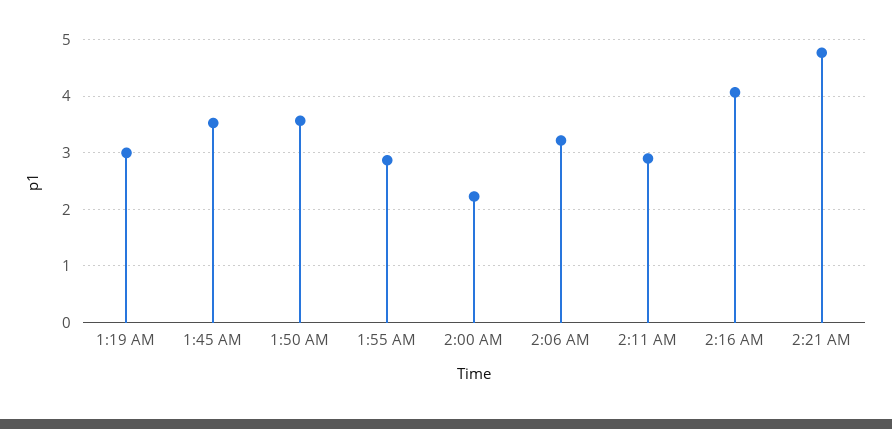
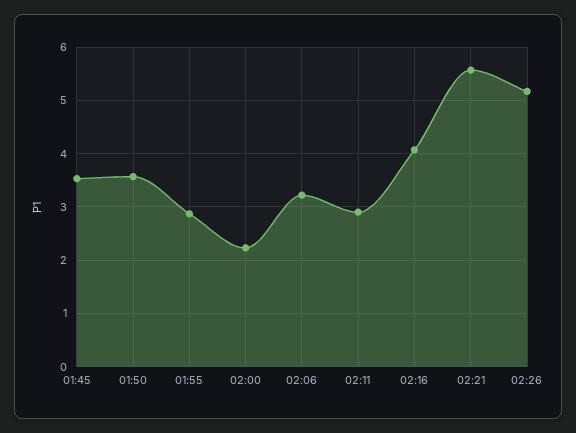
1:19 AM: 3 -> none
2:21 AM: 4.8 -> 5.6
02:26: none -> 5.2

